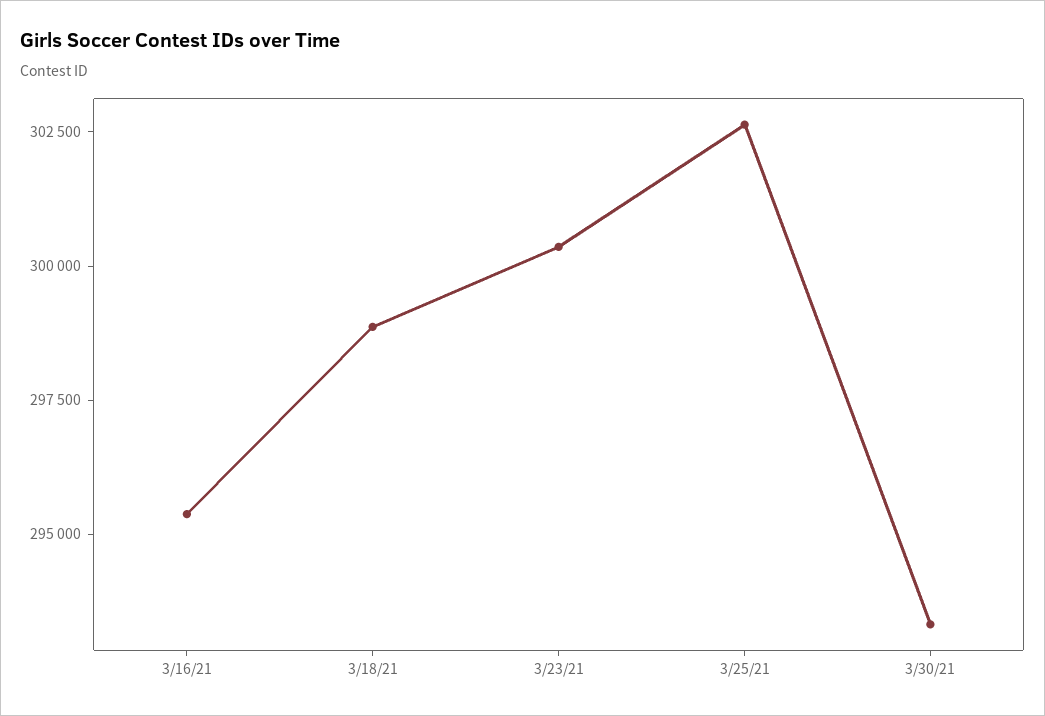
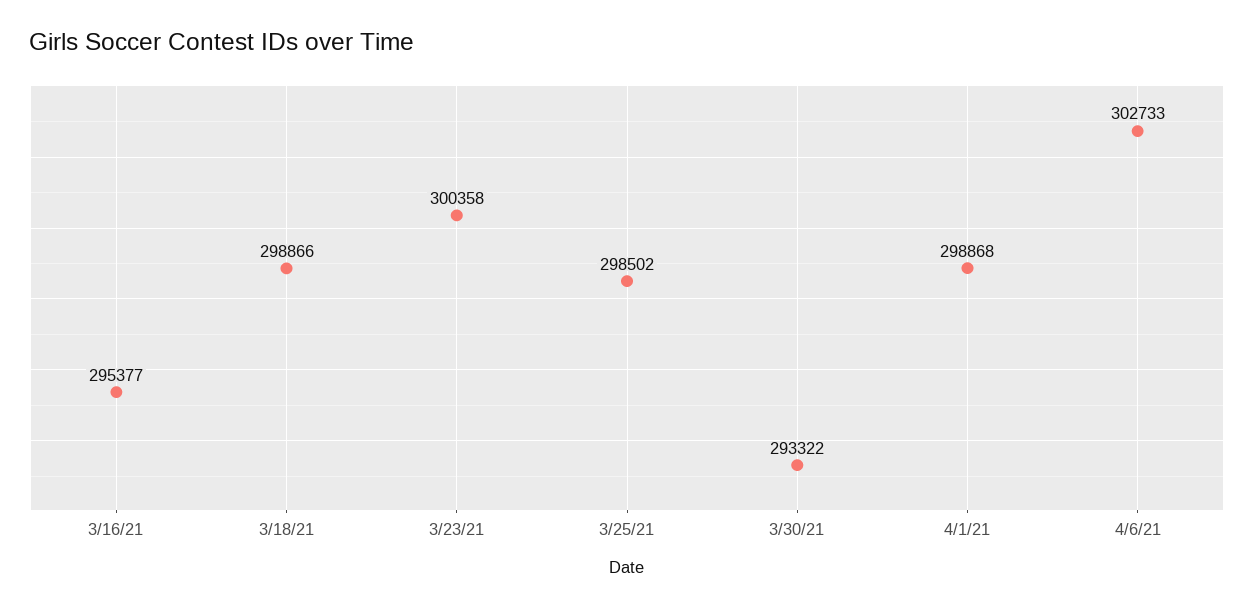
3/25/21: 302500 -> 298502
4/1/21: none -> 298868
4/6/21: none -> 302733

